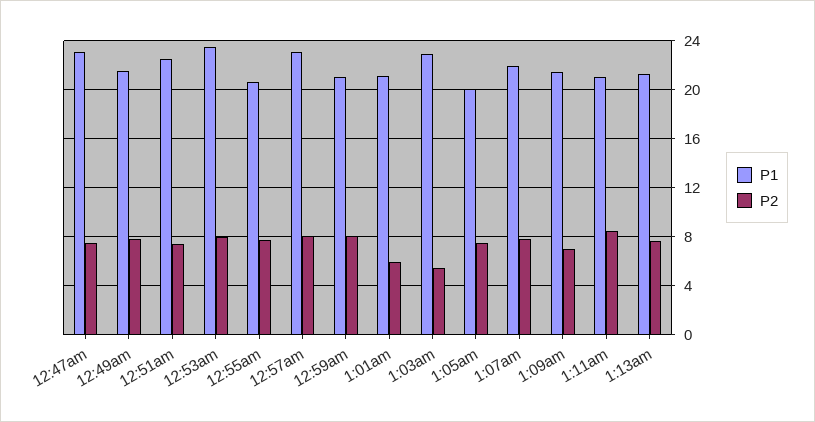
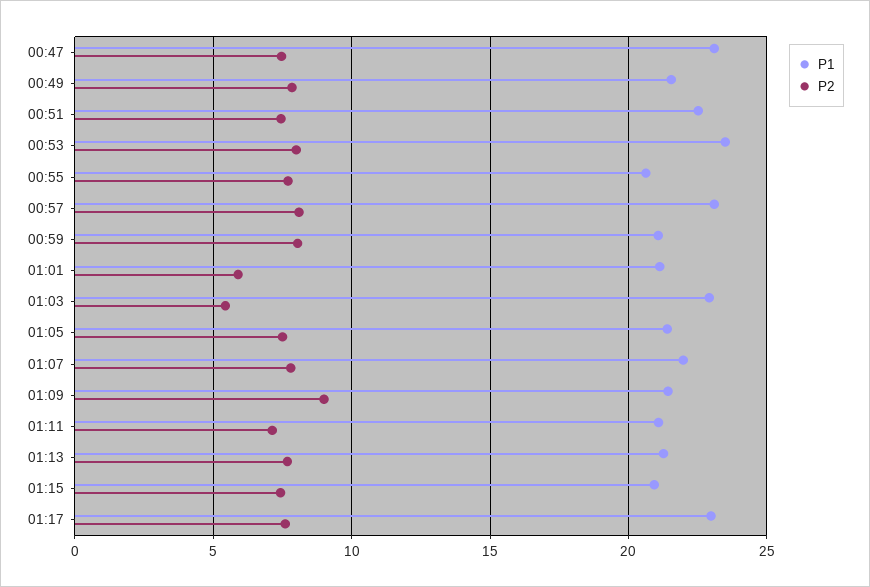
P1, 1:05am: 20 -> 21.5
P2, 1:09am: 7 -> 9
P2, 1:11am: 8.5 -> 7
P1, 01:15: none -> 21
P2, 01:15: none -> 7.5
P1, 01:17: none -> 23
P2, 01:17: none -> 7.5

